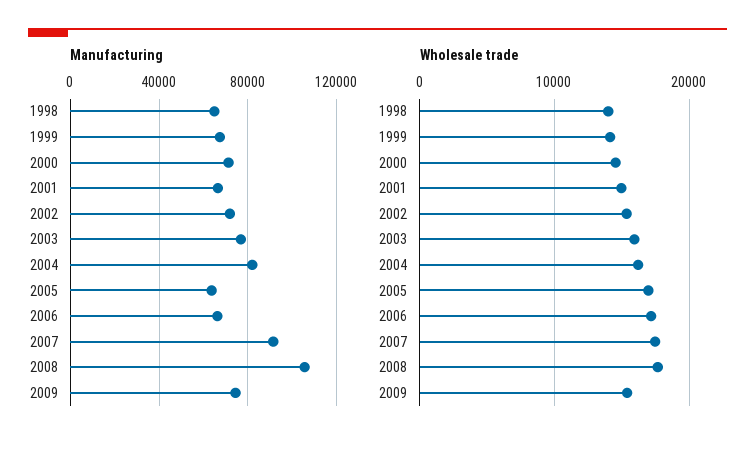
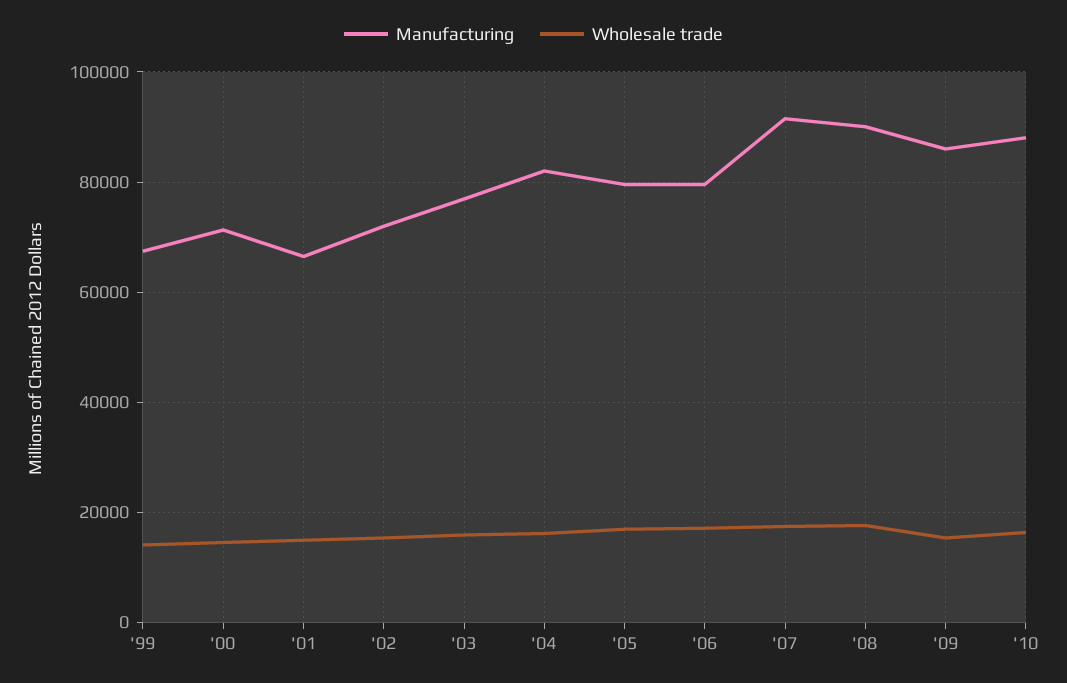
Manufacturing, 1998: 65000 -> none
Manufacturing, 2005: 65000 -> 80000
Manufacturing, 2006: 65000 -> 80000
Manufacturing, 2008: 105000 -> 90000
Manufacturing, 2009: 75000 -> 86000
Wholesale trade, 1998: 14000 -> none
Manufacturing, '10: none -> 88000
Wholesale trade, '10: none -> 16000

